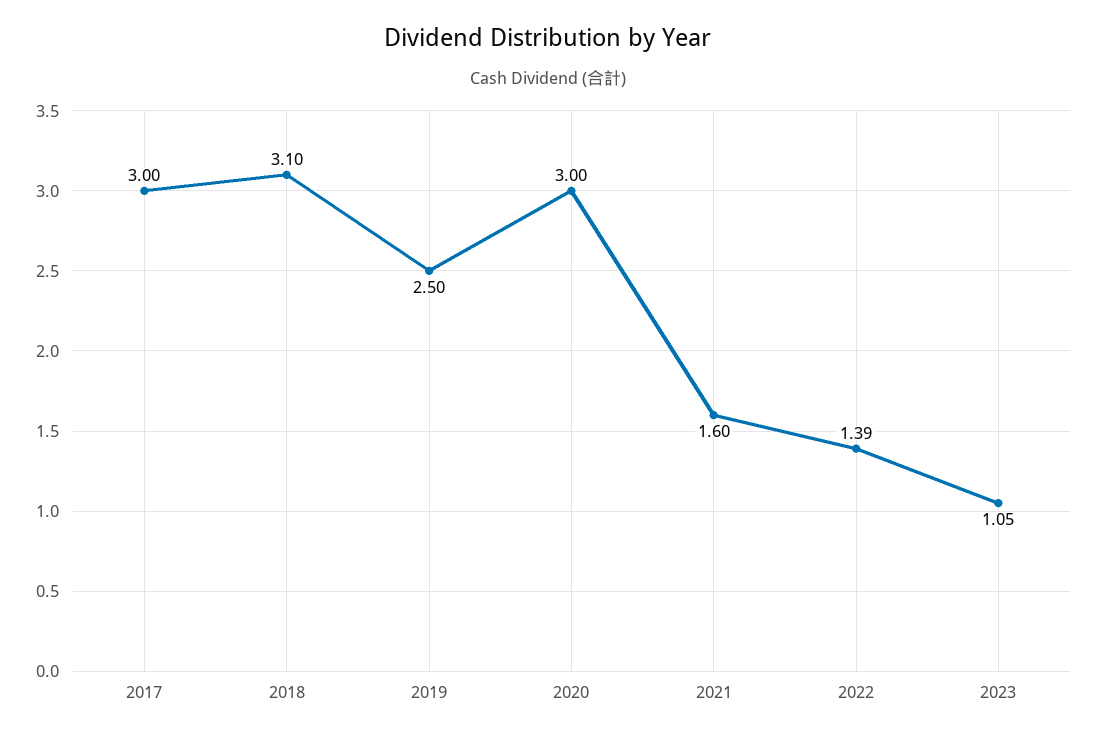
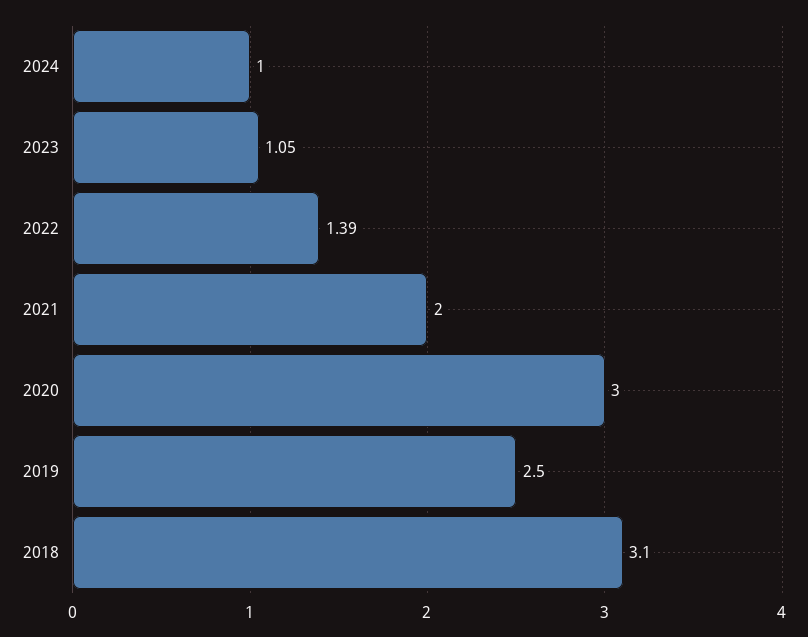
2017: 3 -> none
2021: 1.6 -> 2
2024: none -> 1

